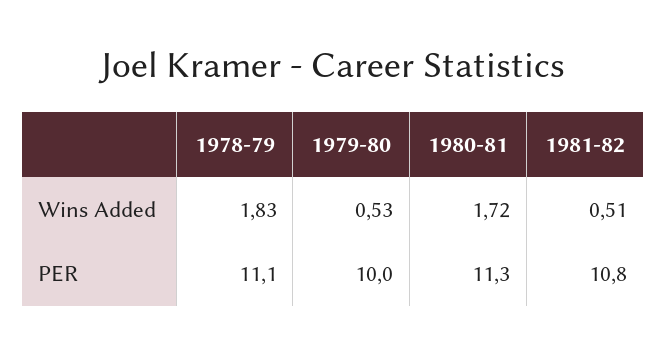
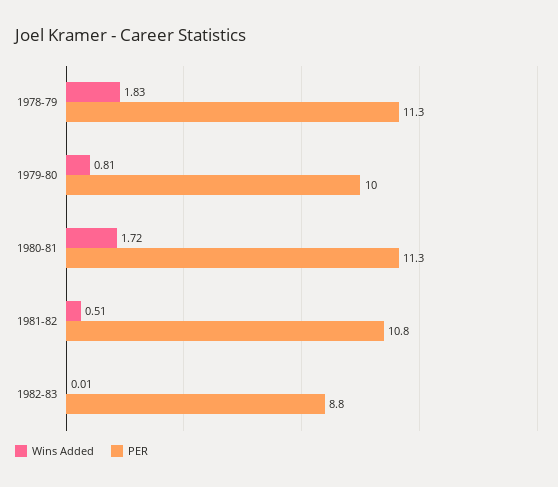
Wins Added, 1979-80: 0.53 -> 0.81
PER, 1978-79: 11.1 -> 11.3
Wins Added, 1982-83: none -> 0.01
PER, 1982-83: none -> 8.8

